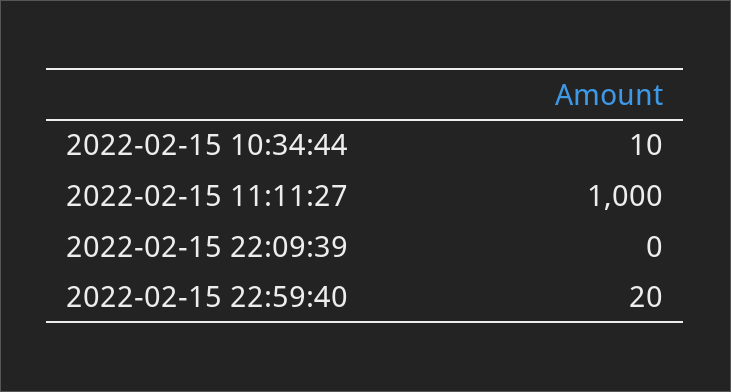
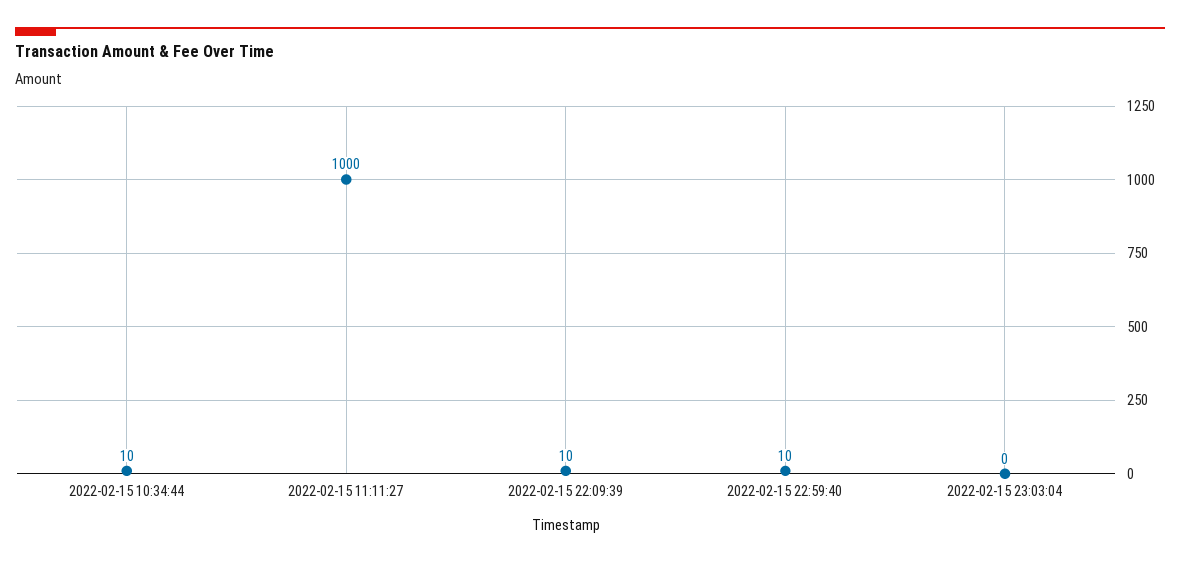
2022-02-15 22:09:39: 0 -> 10
2022-02-15 22:59:40: 20 -> 10
2022-02-15 23:03:04: none -> 0

